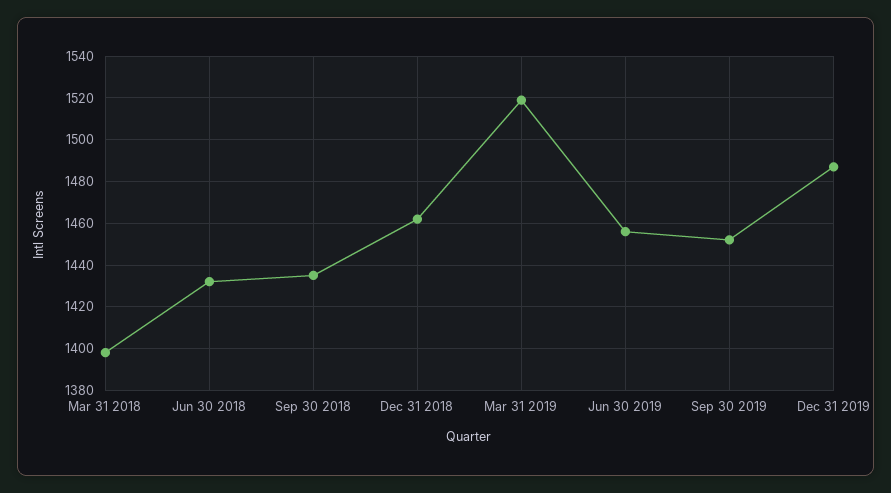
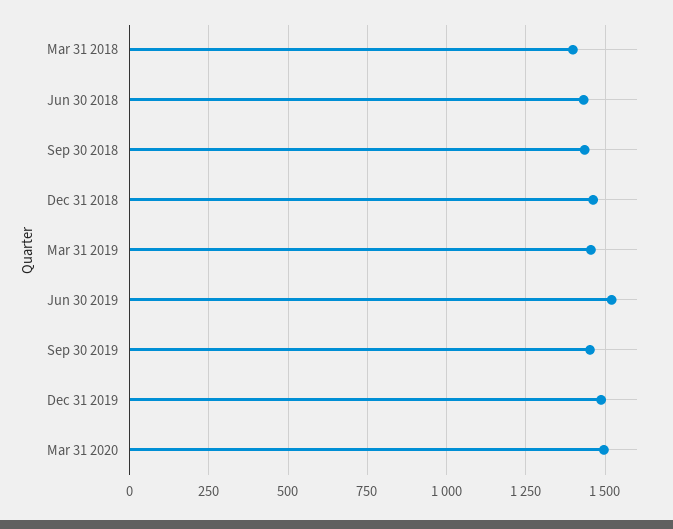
Mar 31 2019: 1520 -> 1450
Jun 30 2019: 1455 -> 1525
Mar 31 2020: none -> 1500

